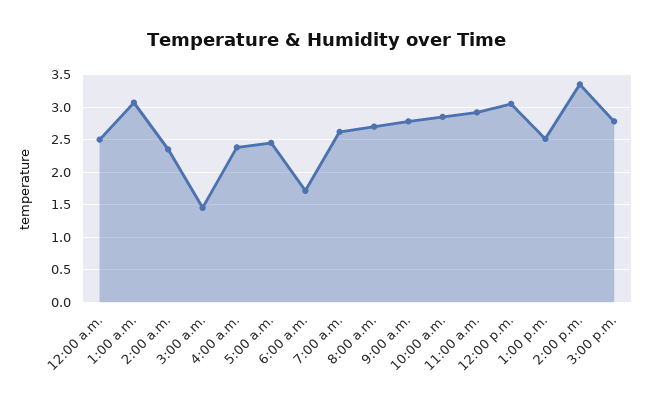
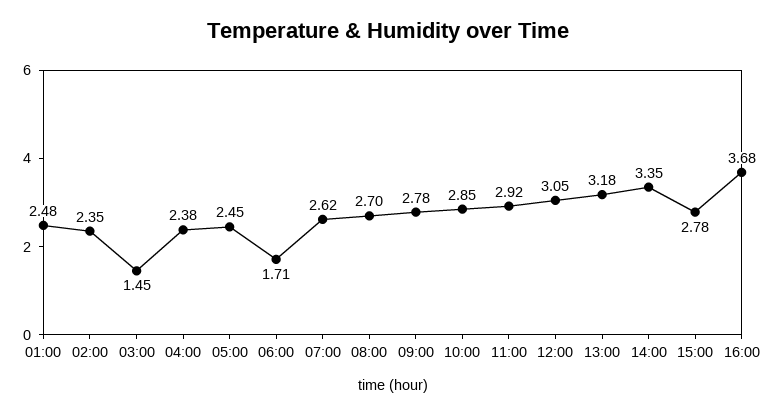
12:00 a.m.: 2.5 -> none
1:00 a.m.: 3.1 -> 2.48
1:00 p.m.: 2.5 -> 3.18
16:00: none -> 3.68

